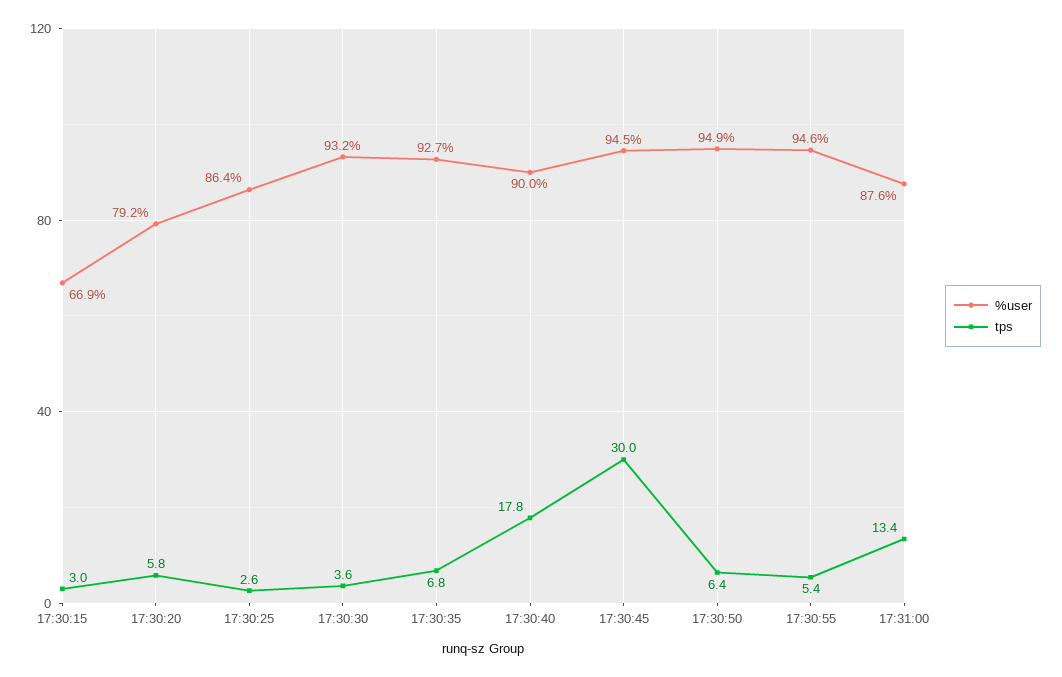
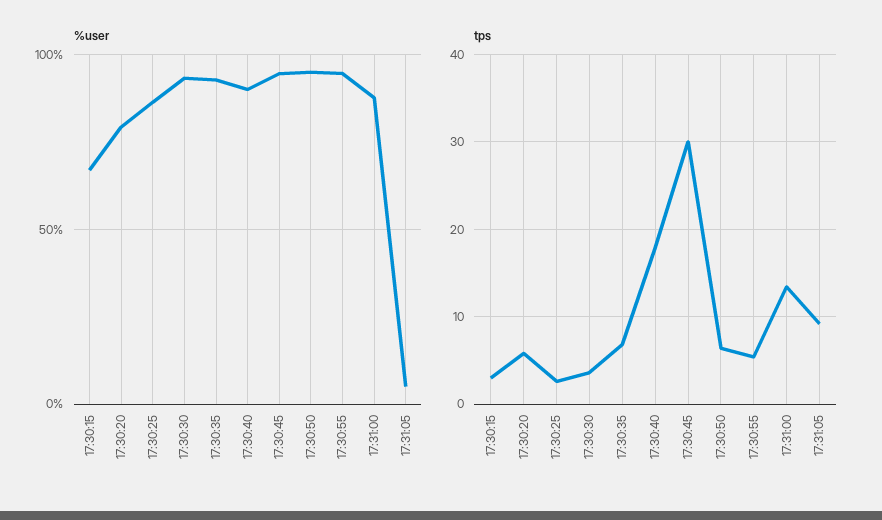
%user, 17:31:05: none -> 5
tps, 17:31:05: none -> 9

